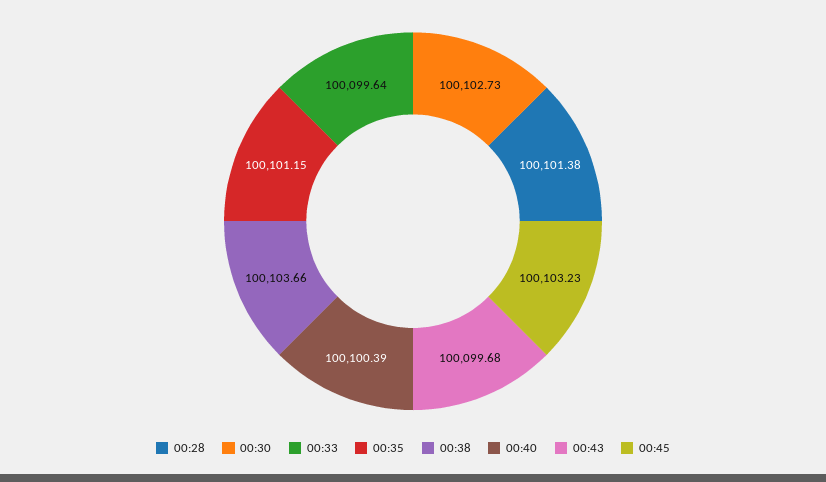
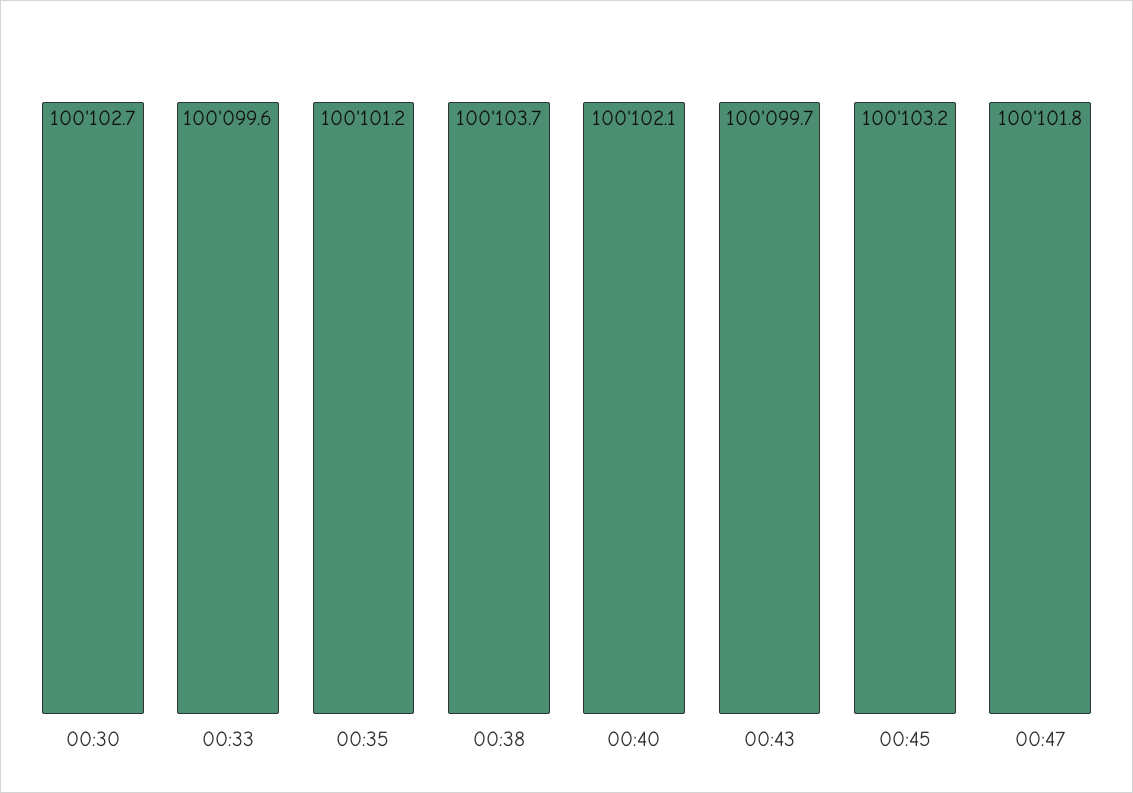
00:28: 100101.38 -> none
00:40: 100100.39 -> 100102.1
00:47: none -> 100101.8

